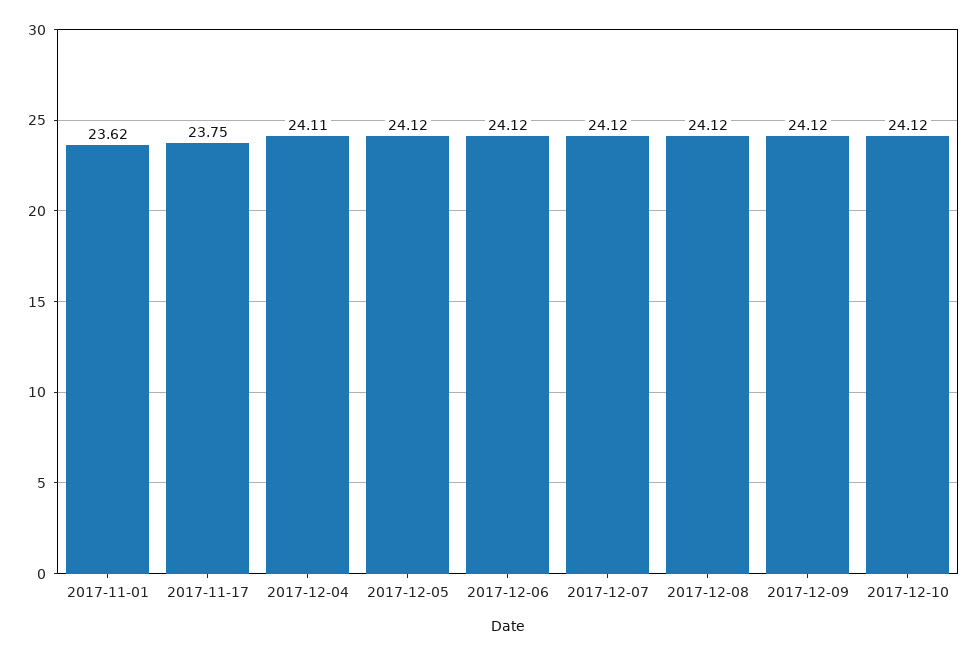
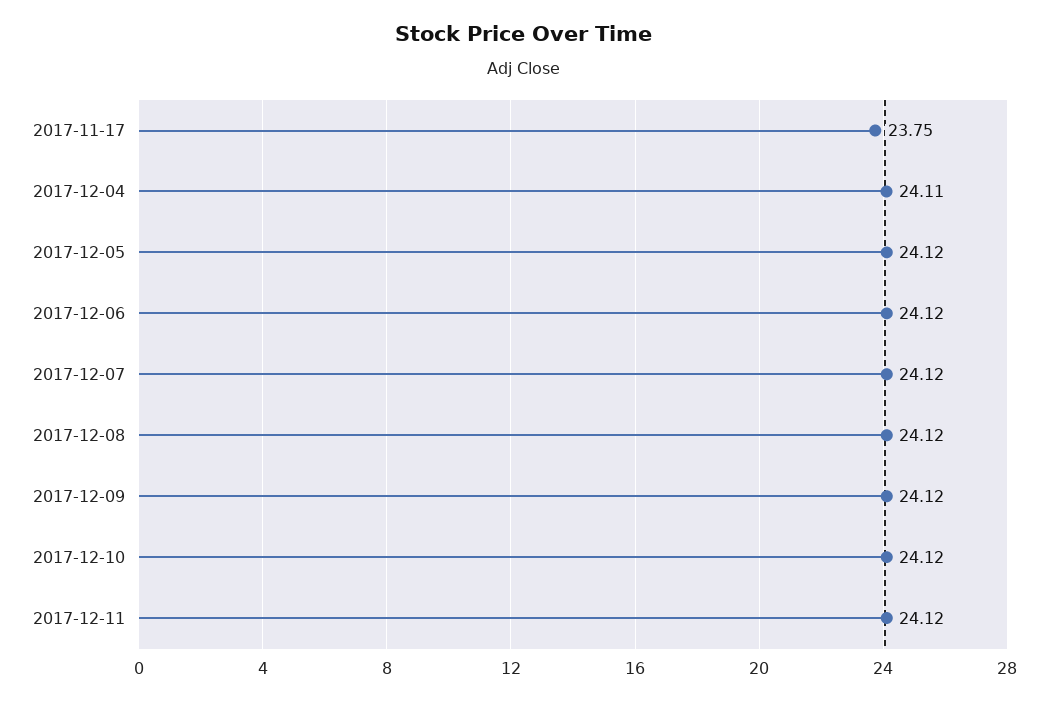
2017-11-01: 23.62 -> none
2017-12-11: none -> 24.12

